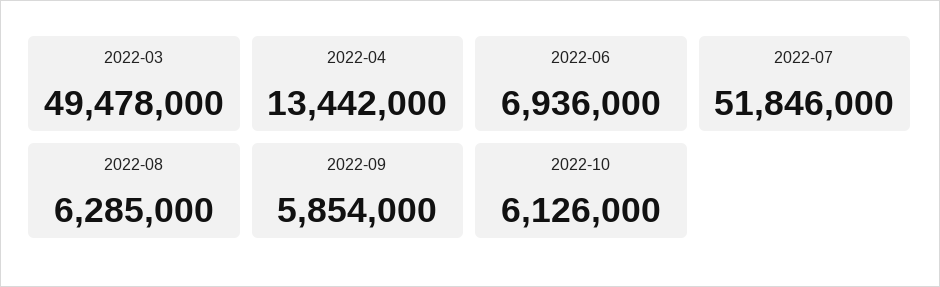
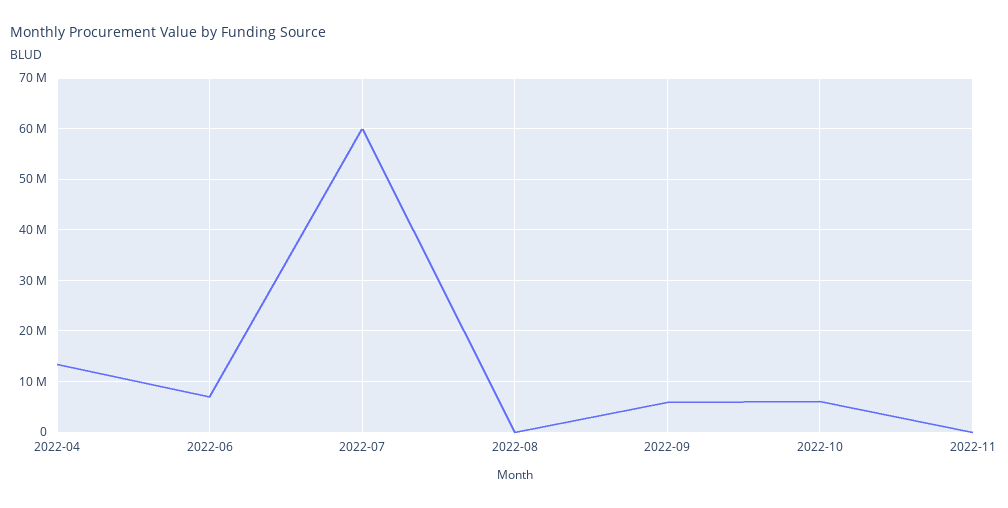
2022-03: 49478000 -> none
2022-07: 51846000 -> 60000000
2022-08: 6285000 -> 0
2022-11: none -> 0

